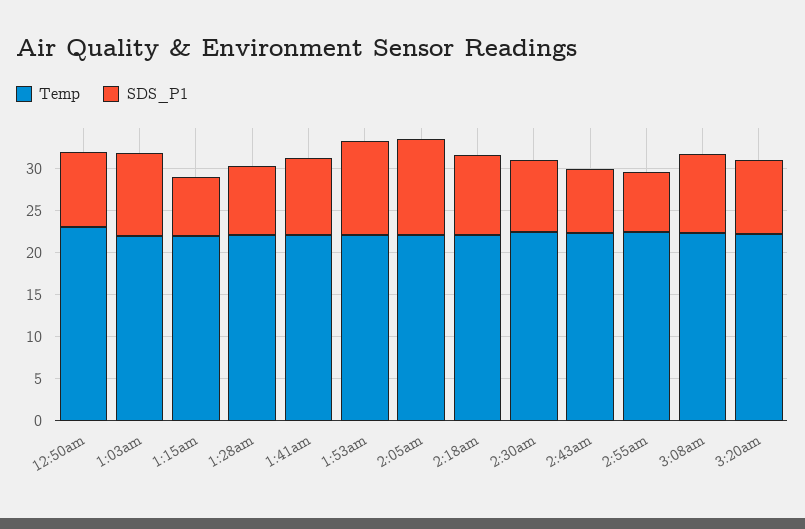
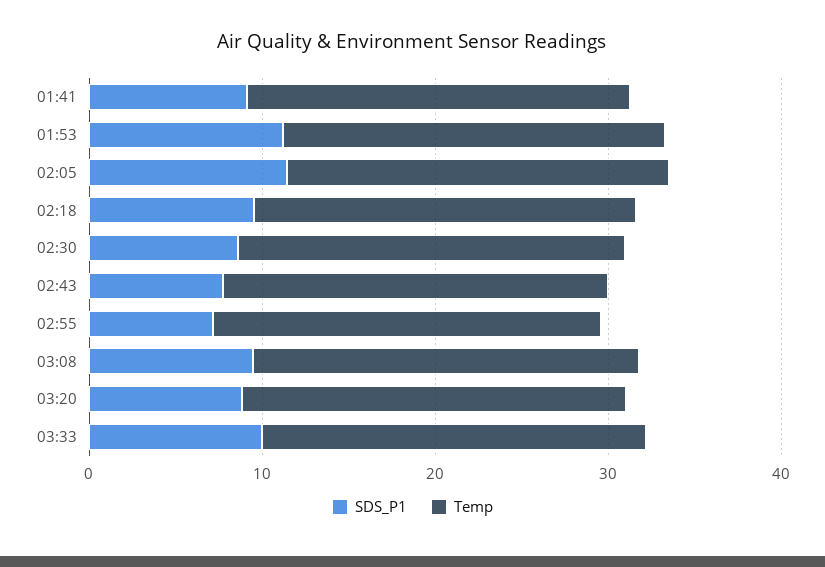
Temp, 12:50am: 23 -> none
SDS_P1, 12:50am: 9 -> none
Temp, 1:03am: 22 -> none
SDS_P1, 1:03am: 10 -> none
Temp, 1:15am: 22 -> none
SDS_P1, 1:15am: 7 -> none
Temp, 1:28am: 22 -> none
SDS_P1, 1:28am: 8 -> none
SDS_P1, 03:33: none -> 10
Temp, 03:33: none -> 22

